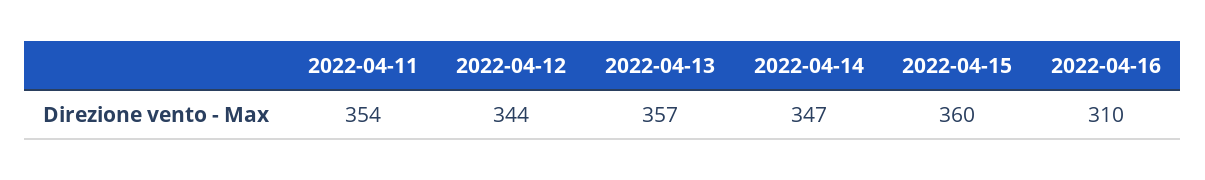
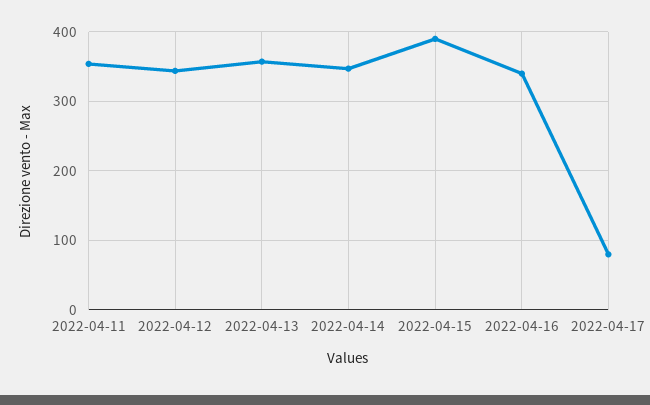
2022-04-15: 360 -> 390
2022-04-16: 310 -> 340
2022-04-17: none -> 80

